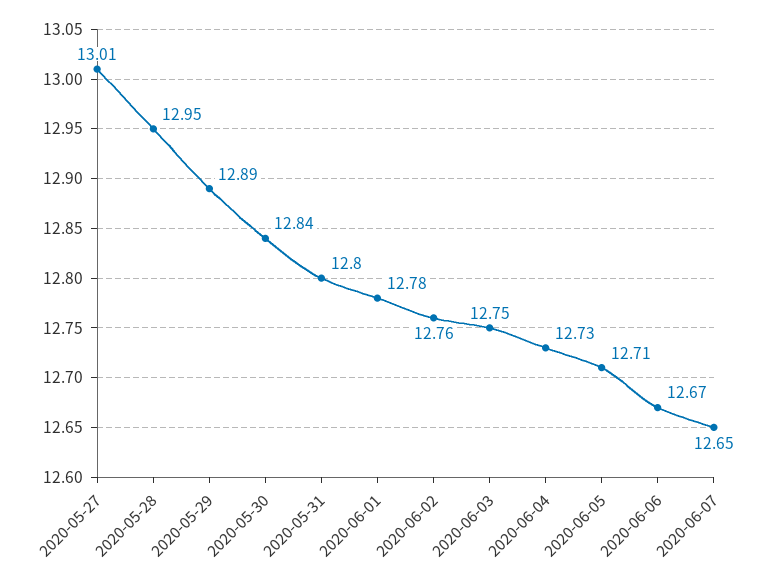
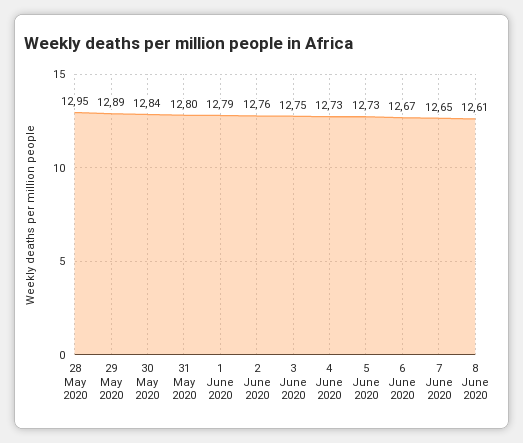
2020-05-27: 13.01 -> none
2020-06-01: 12.78 -> 12.79
2020-06-05: 12.71 -> 12.73
8 June 2020: none -> 12.61

